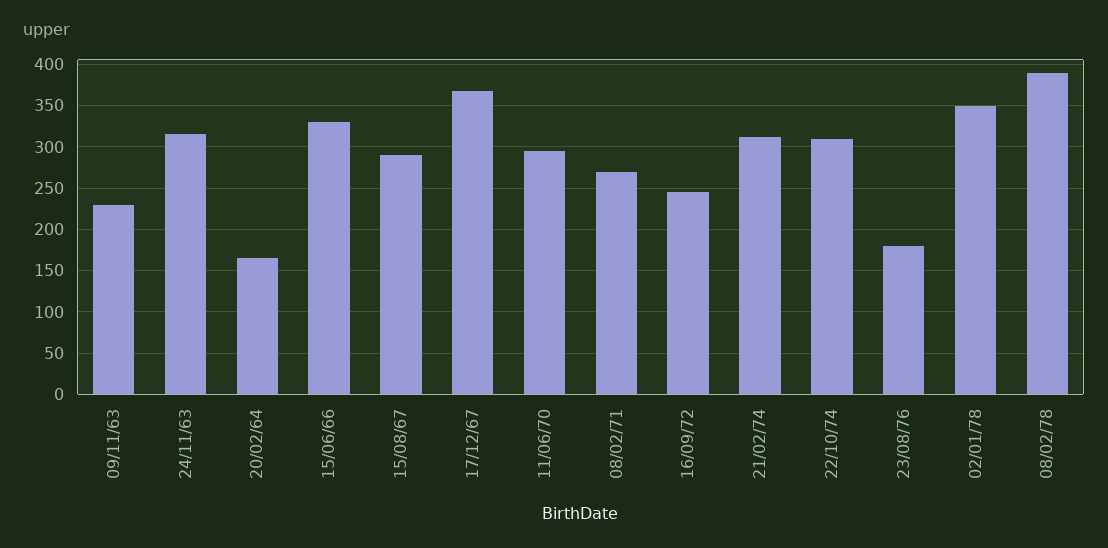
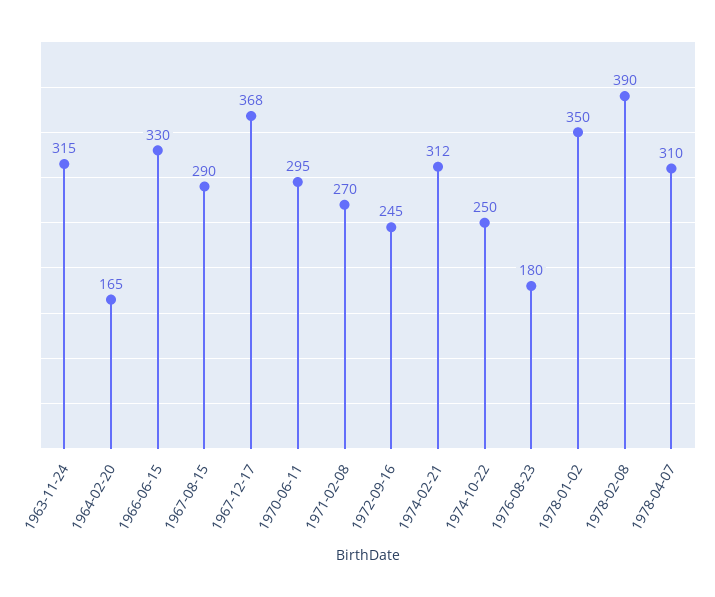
09/11/63: 230 -> none
22/10/74: 310 -> 250
1978-04-07: none -> 310

